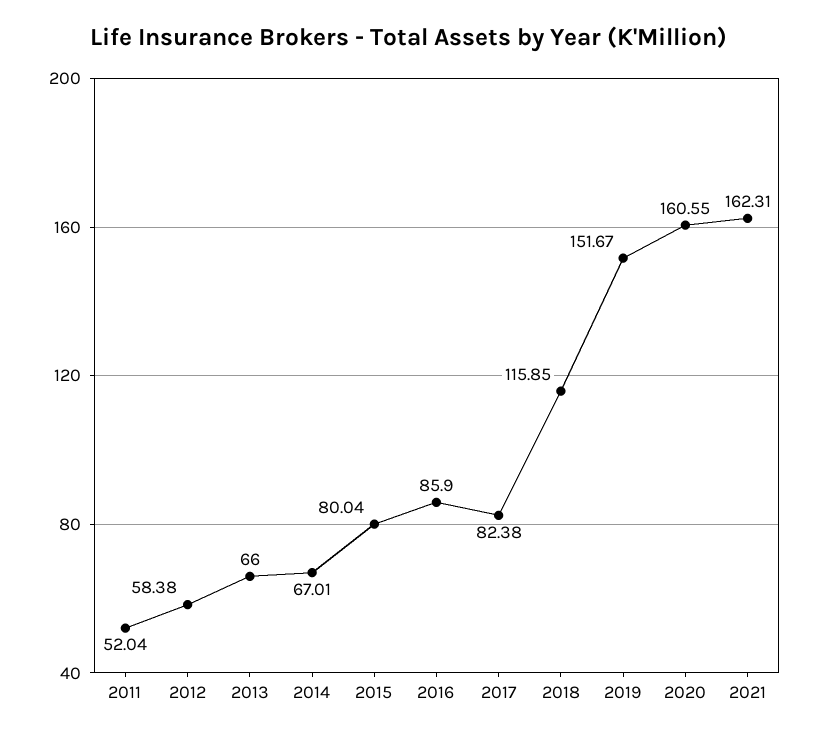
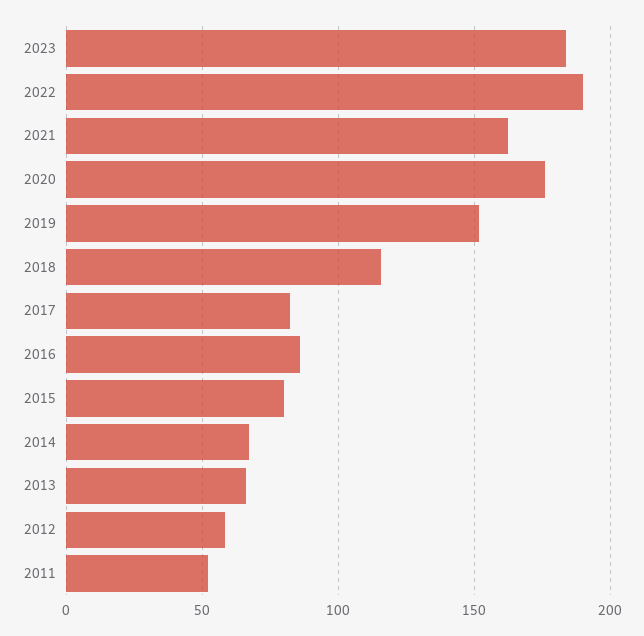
2020: 160.55 -> 175
2023: none -> 185
2022: none -> 190

